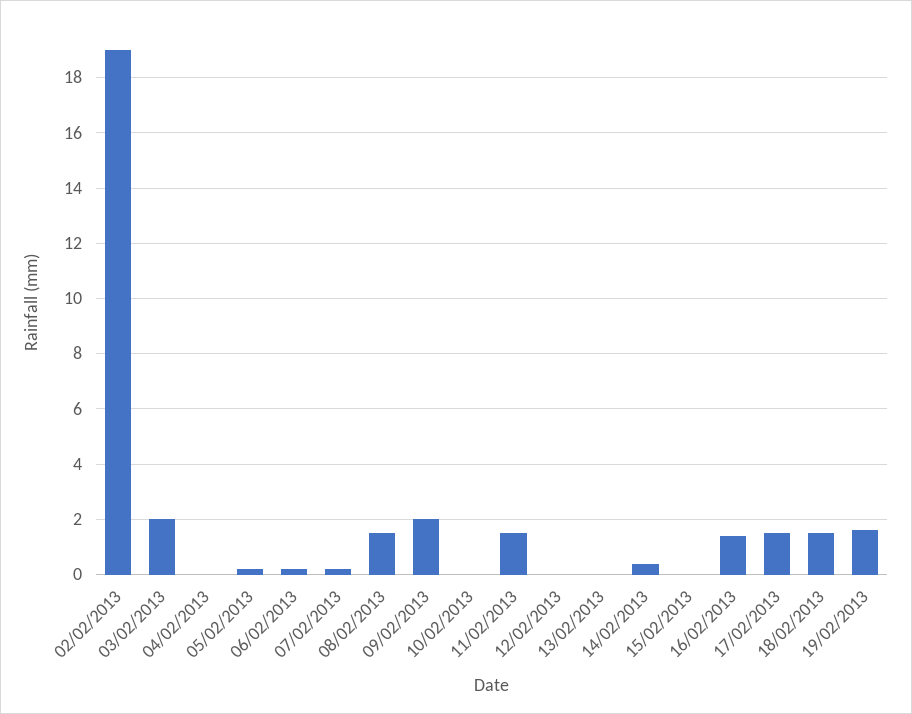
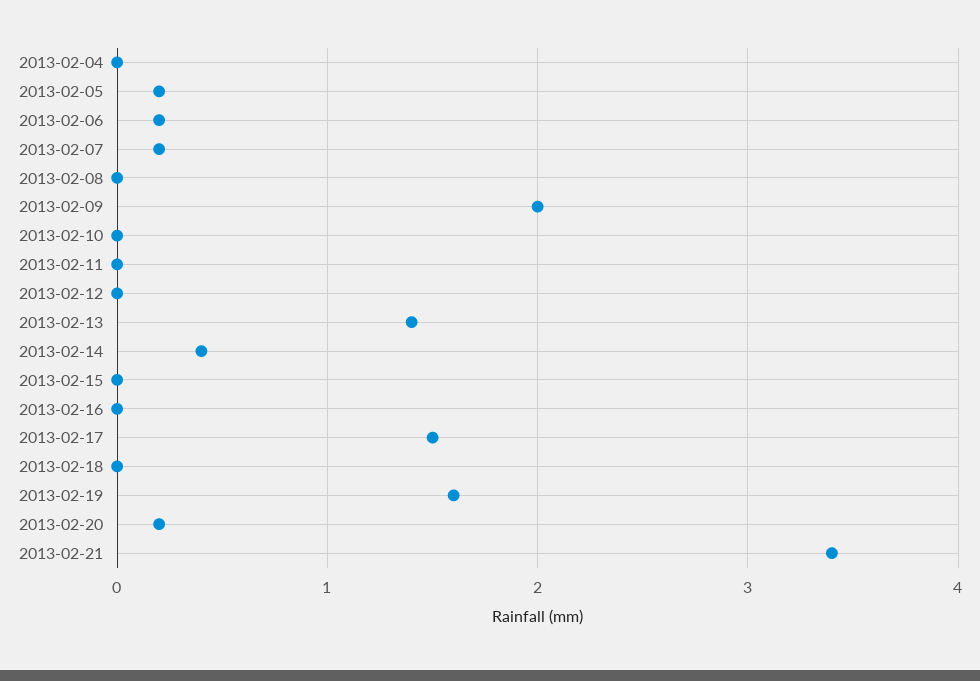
02/02/2013: 19 -> none
03/02/2013: 2 -> none
08/02/2013: 1.5 -> 0
11/02/2013: 1.5 -> 0
13/02/2013: 0 -> 1.4
16/02/2013: 1.5 -> 0
18/02/2013: 1.5 -> 0
2013-02-20: none -> 0.2
2013-02-21: none -> 3.4

